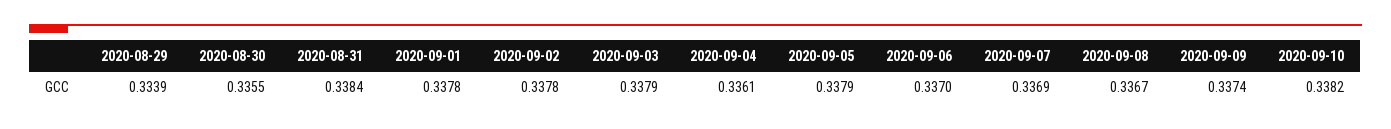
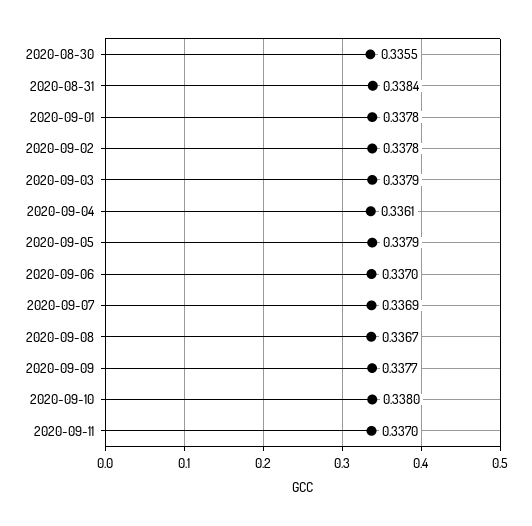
2020-08-29: 0.3339 -> none
2020-09-09: 0.3374 -> 0.3377
2020-09-10: 0.3382 -> 0.338
2020-09-11: none -> 0.337

